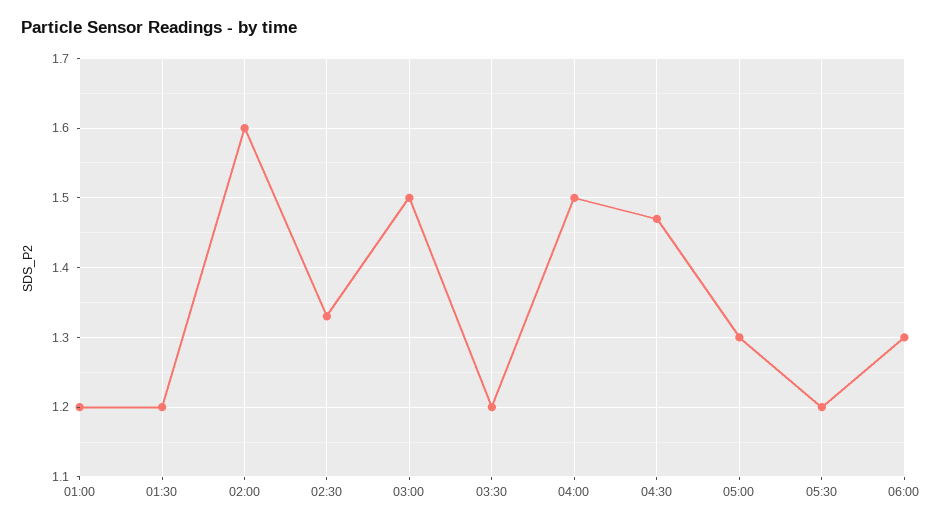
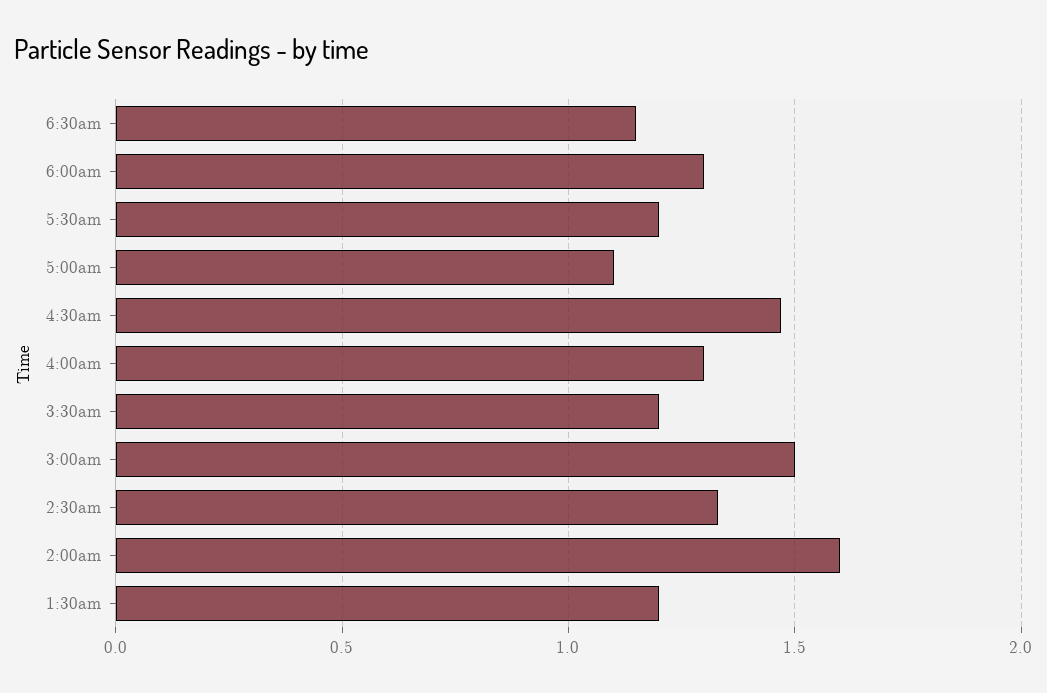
01:00: 1.2 -> none
04:00: 1.5 -> 1.3
05:00: 1.3 -> 1.1
6:30am: none -> 1.15

